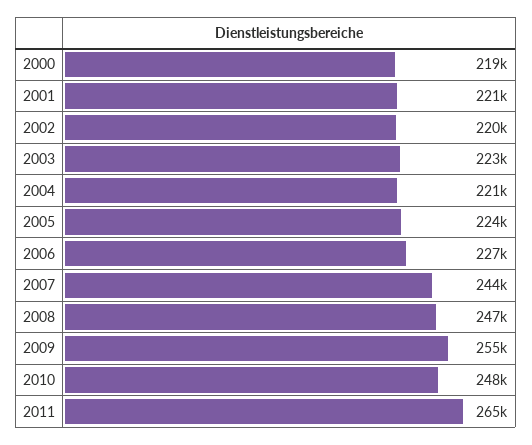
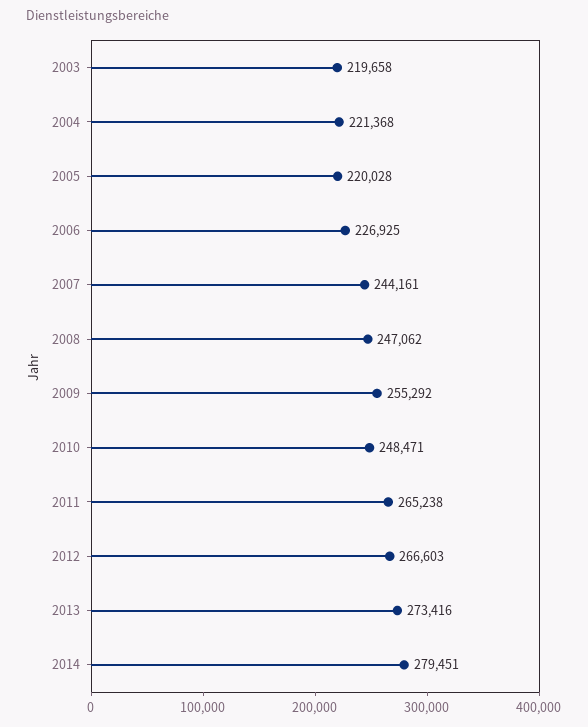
2000: 219000 -> none
2001: 221000 -> none
2002: 220000 -> none
2003: 223000 -> 219658
2005: 224000 -> 220028
2012: none -> 266603
2013: none -> 273416
2014: none -> 279451

